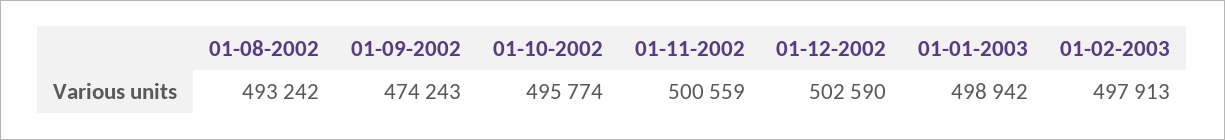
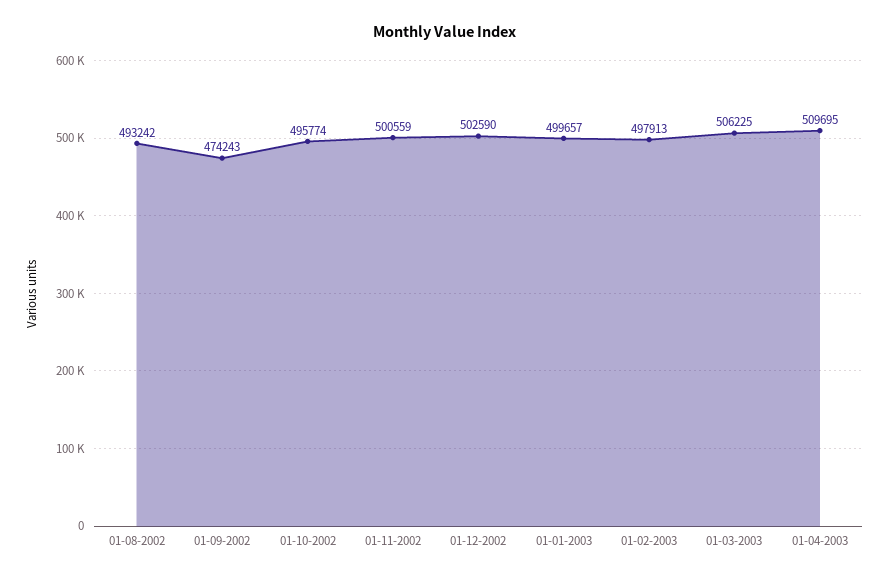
01-01-2003: 498942 -> 499657
01-03-2003: none -> 506225
01-04-2003: none -> 509695

